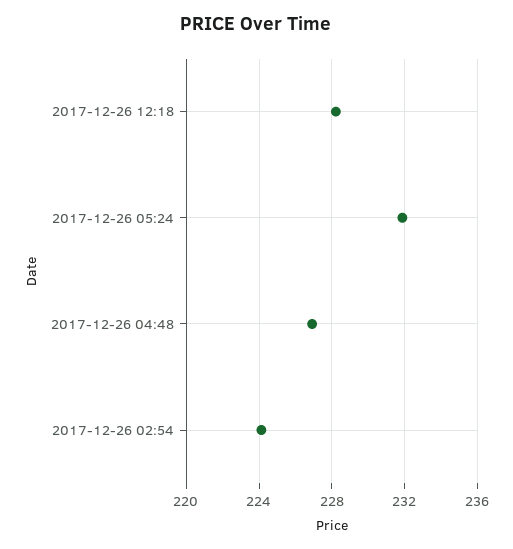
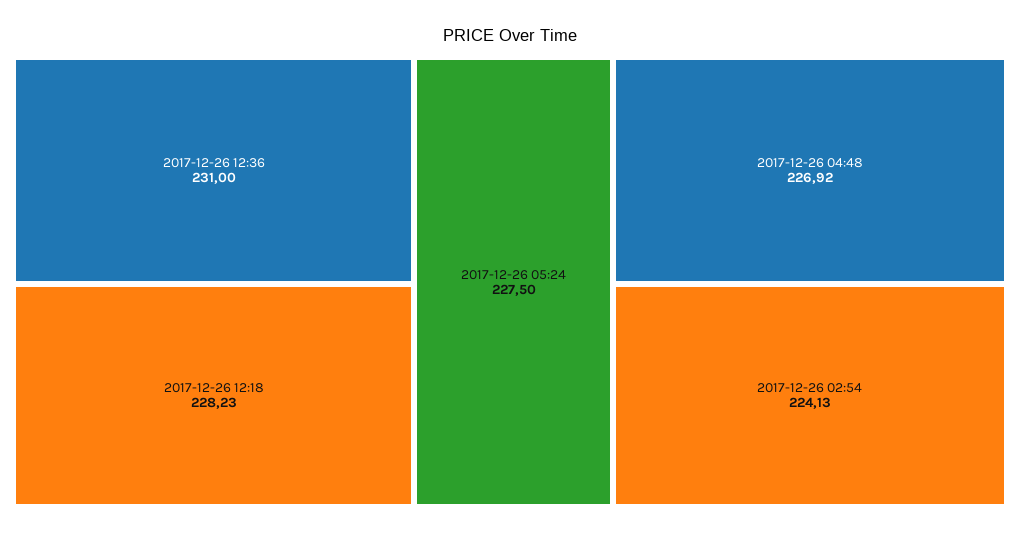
2017-12-26 05:24: 232 -> 227.5
2017-12-26 12:36: none -> 231

